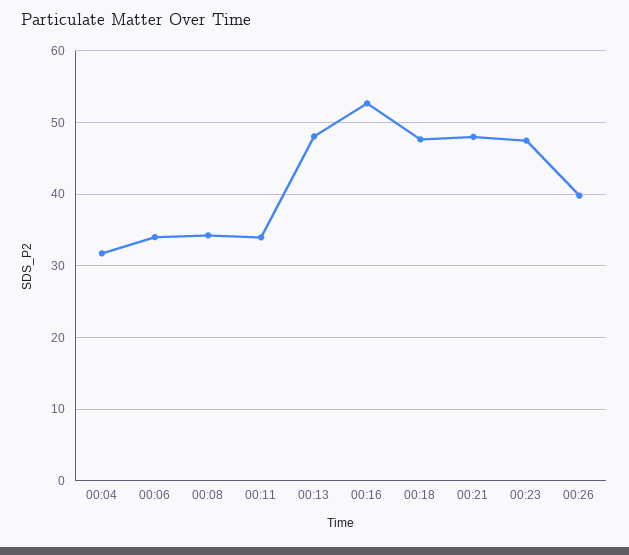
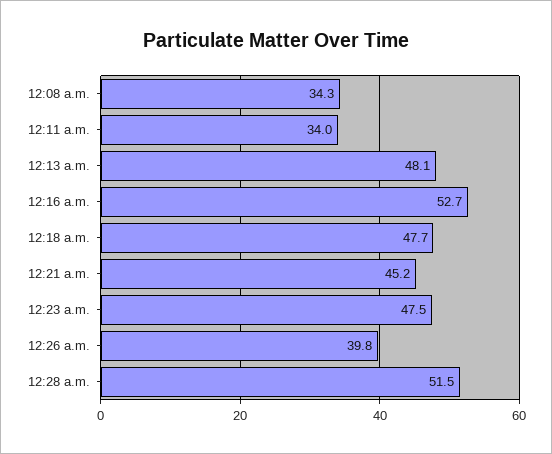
00:04: 32 -> none
00:06: 34 -> none
00:21: 48 -> 45.2
12:28 a.m.: none -> 51.5

